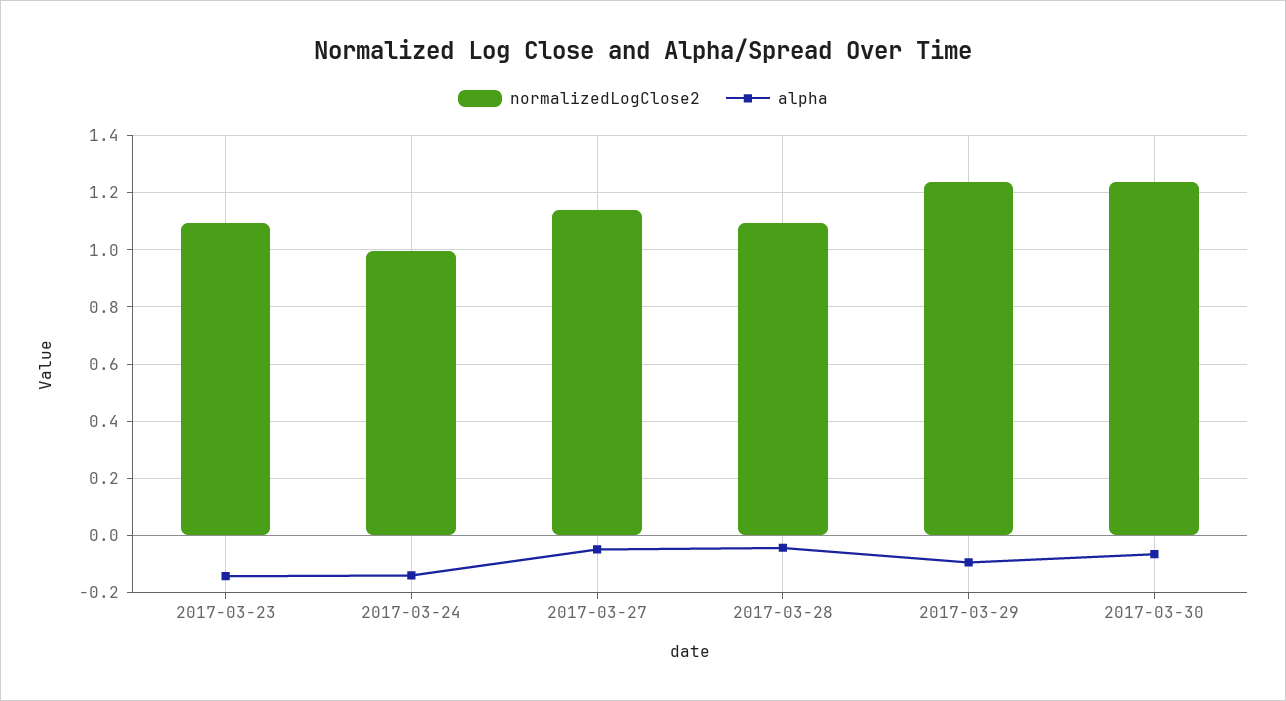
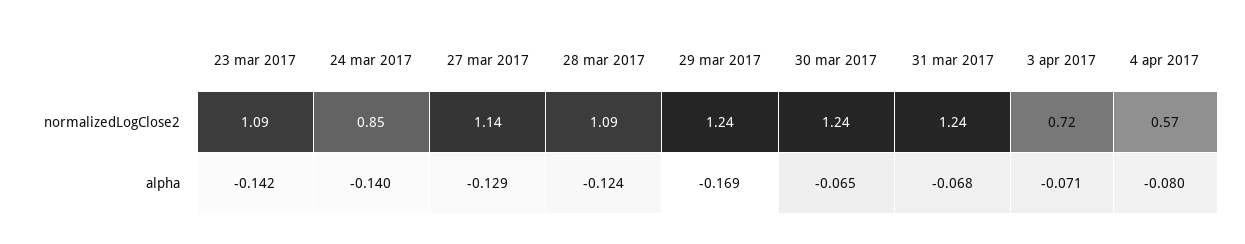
normalizedLogClose2, 2017-03-24: 1 -> 0.85
alpha, 2017-03-27: -0.05 -> -0.129
alpha, 2017-03-28: -0.05 -> -0.124
alpha, 2017-03-29: -0.1 -> -0.169
normalizedLogClose2, 31 mar 2017: none -> 1.24
normalizedLogClose2, 3 apr 2017: none -> 0.72
normalizedLogClose2, 4 apr 2017: none -> 0.57
alpha, 31 mar 2017: none -> -0.068
alpha, 3 apr 2017: none -> -0.071
alpha, 4 apr 2017: none -> -0.08

